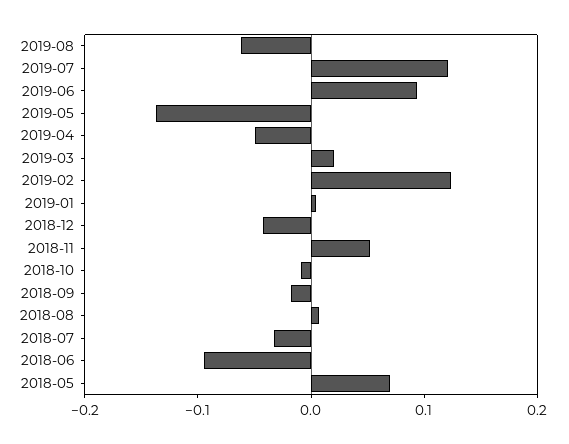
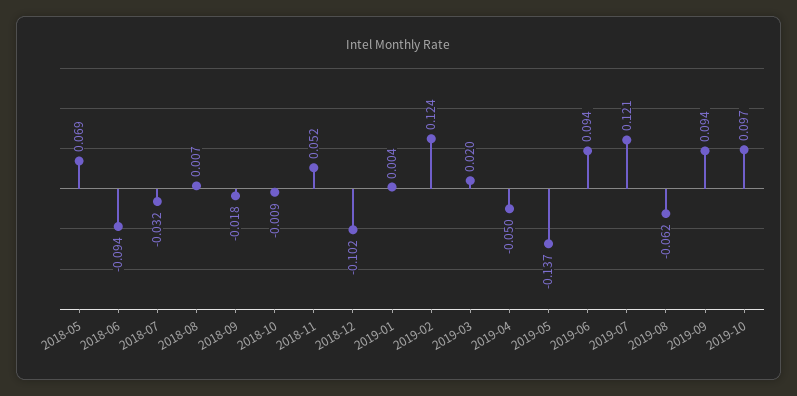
2018-12: -0.04 -> -0.102
2019-09: none -> 0.094
2019-10: none -> 0.097

